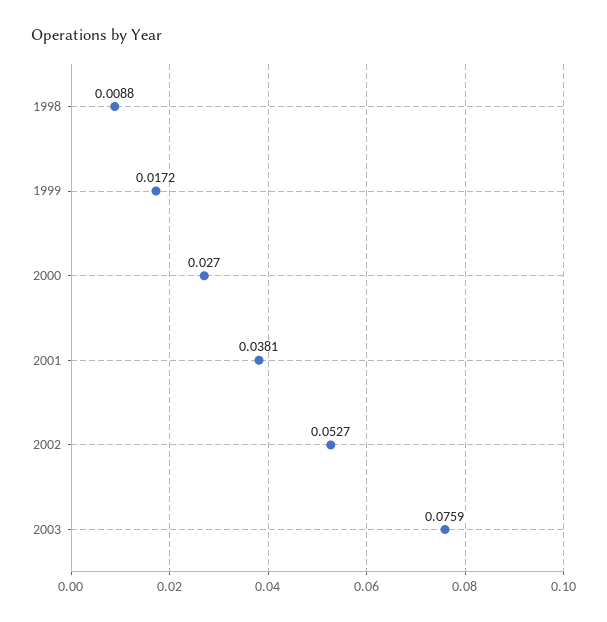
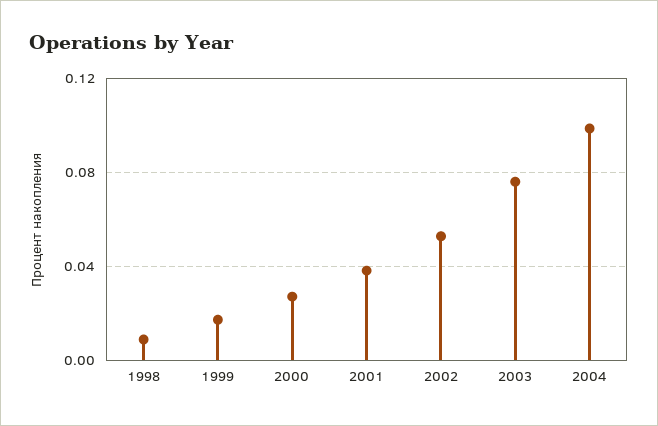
2004: none -> 0.1

